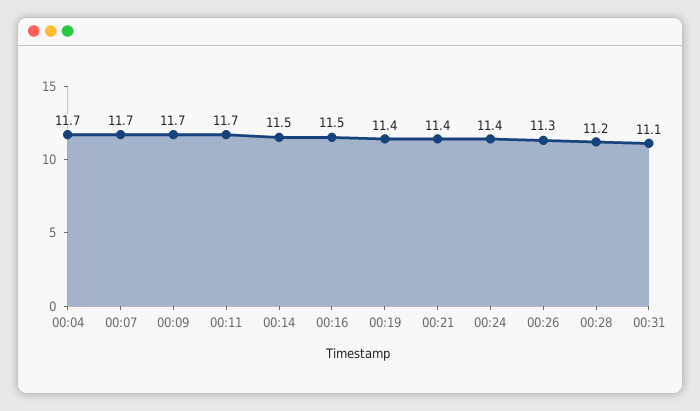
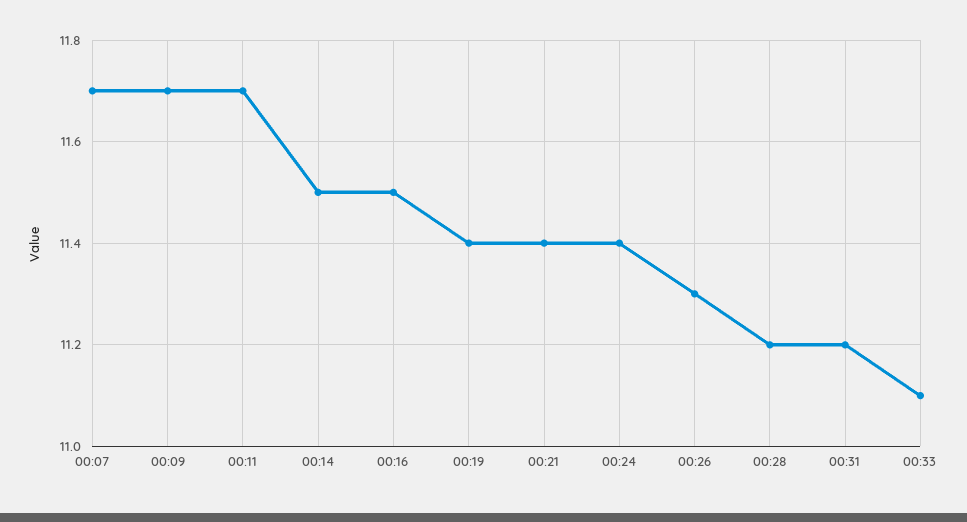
00:04: 11.7 -> none
00:31: 11.1 -> 11.2
00:33: none -> 11.1

